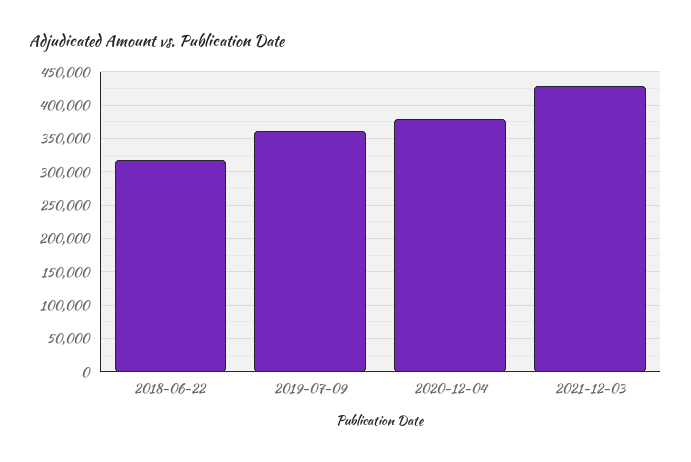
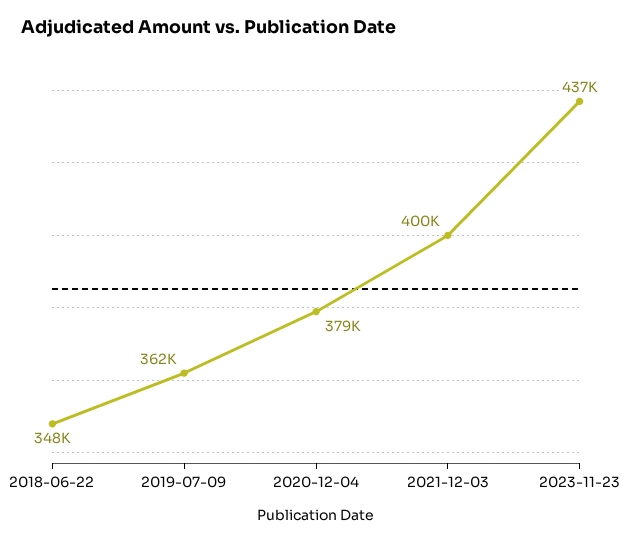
2018-06-22: 320000 -> 348000
2021-12-03: 430000 -> 400000
2023-11-23: none -> 437000

